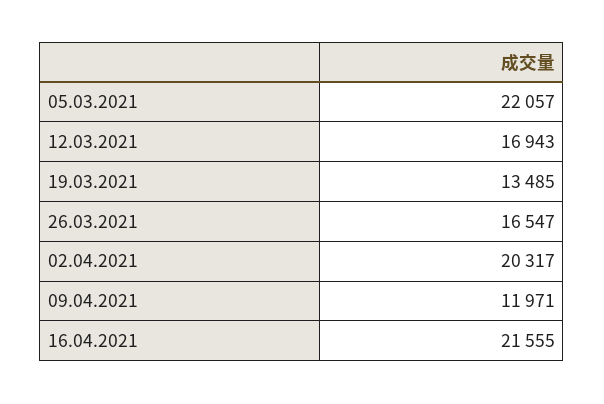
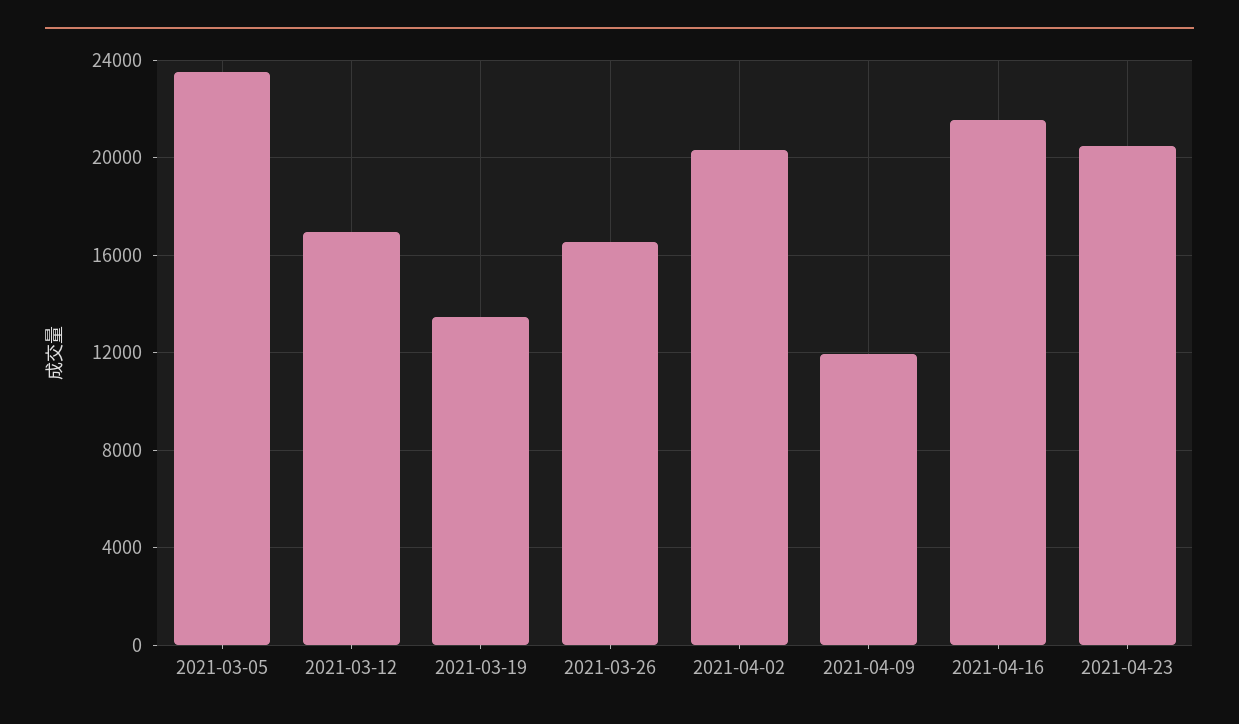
05.03.2021: 22057 -> 23500
2021-04-23: none -> 20500

